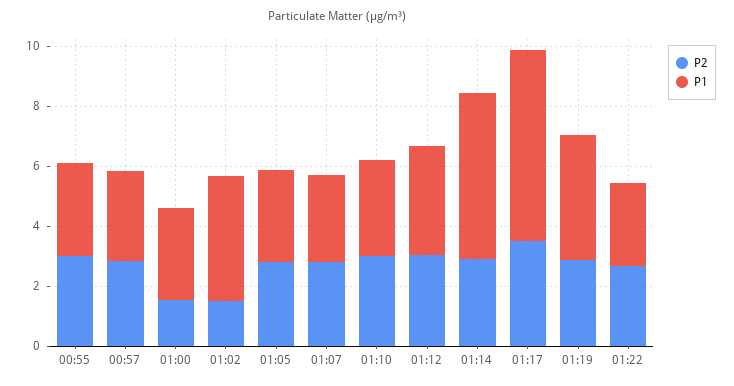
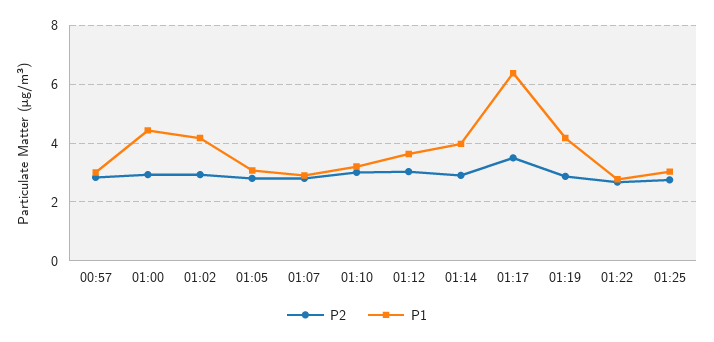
P2, 00:55: 3 -> none
P1, 00:55: 3 -> none
P2, 01:00: 1.5 -> 3
P1, 01:00: 3 -> 4.5
P2, 01:02: 1.5 -> 3
P1, 01:14: 5.5 -> 4
P2, 01:25: none -> 2.75
P1, 01:25: none -> 3

